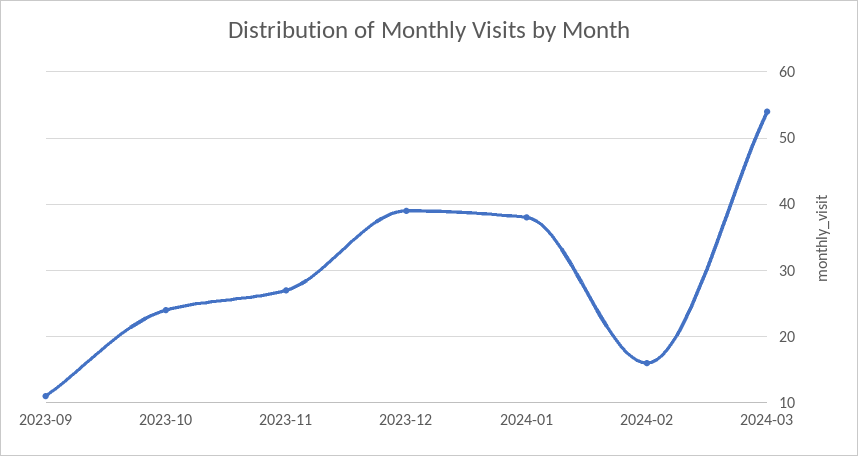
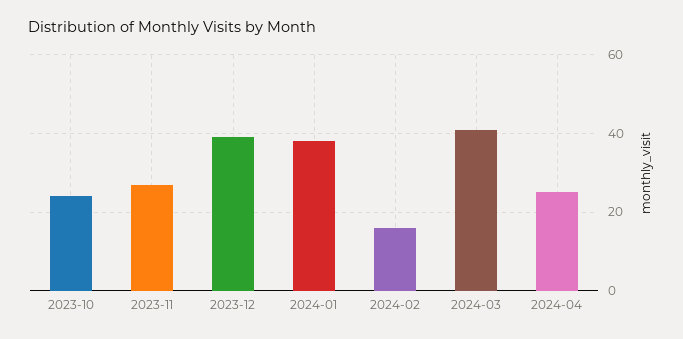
2023-09: 11 -> none
2024-03: 54 -> 40
2024-04: none -> 25

